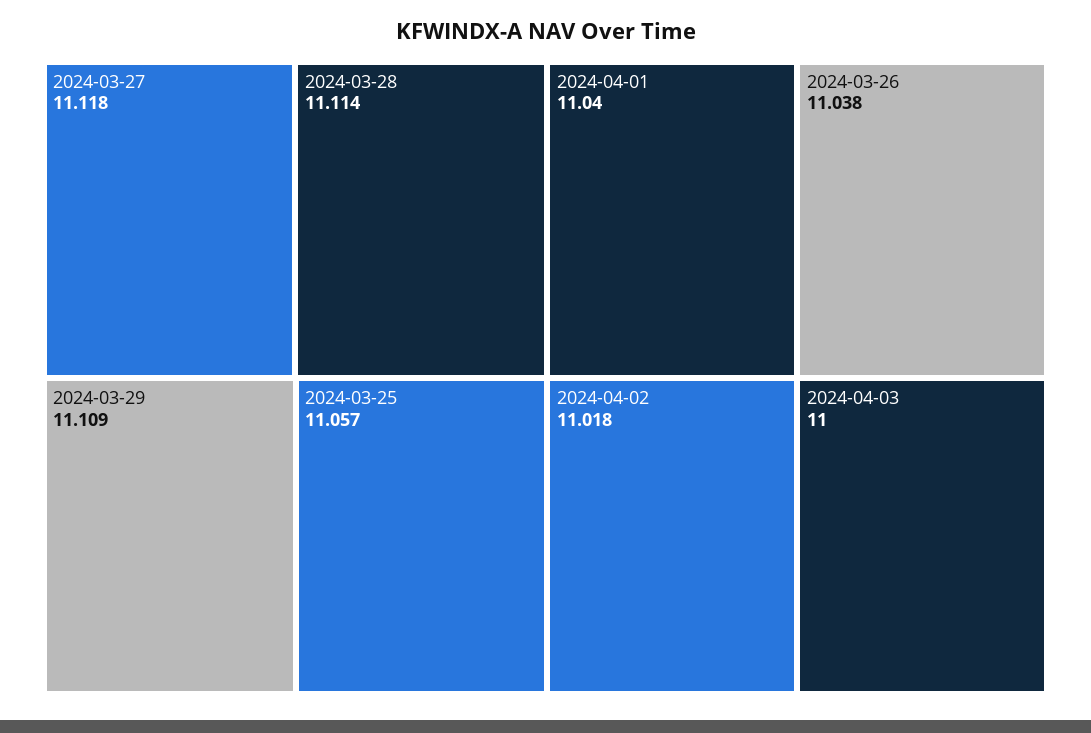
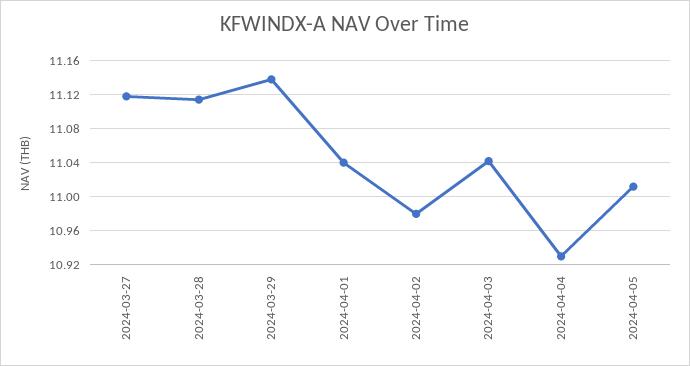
2024-03-29: 11.109 -> 11.14
2024-03-25: 11.057 -> none
2024-03-26: 11.038 -> none
2024-04-02: 11.018 -> 10.98
2024-04-03: 11 -> 11.04
2024-04-04: none -> 10.93
2024-04-05: none -> 11.01

